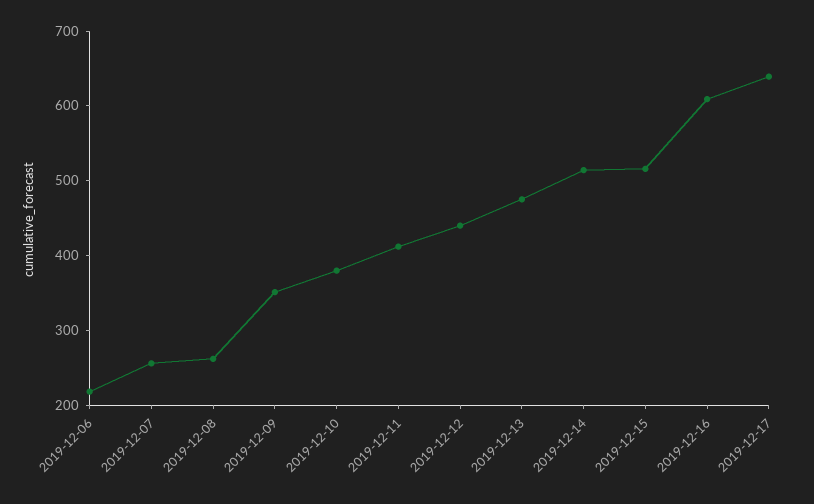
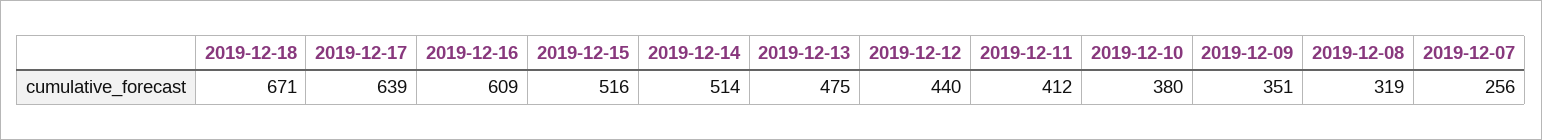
2019-12-06: 220 -> none
2019-12-08: 260 -> 319
2019-12-18: none -> 671

